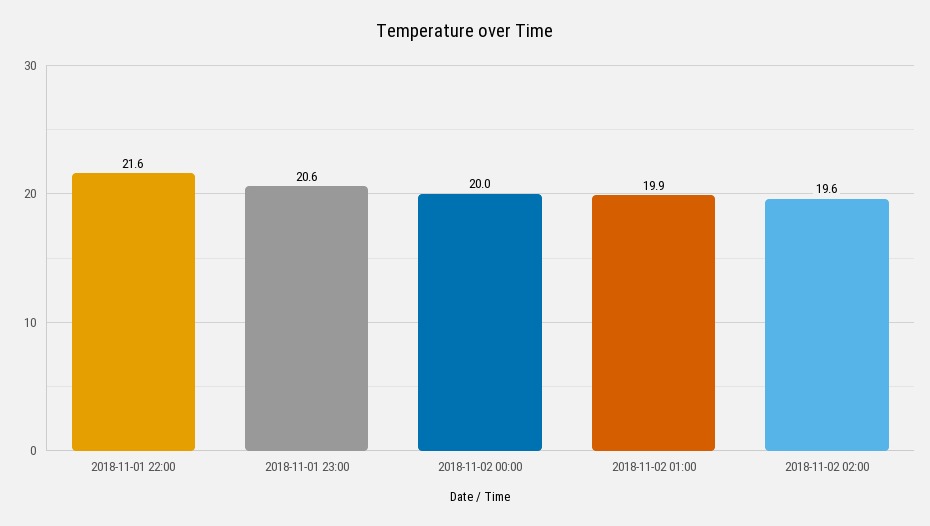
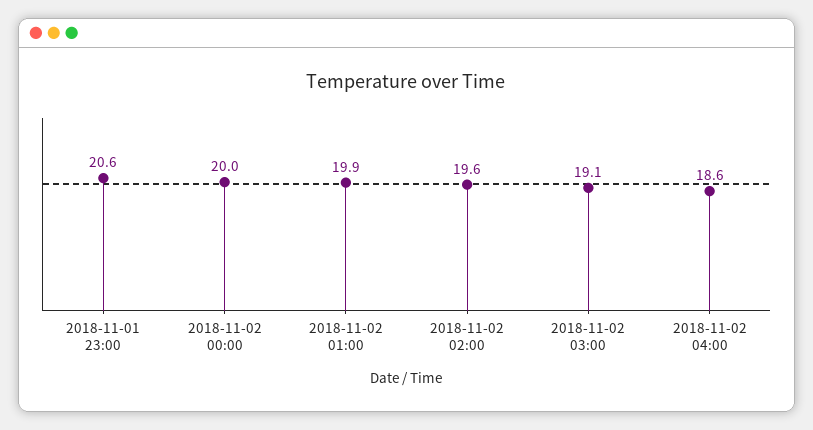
2018-11-01 22:00: 21.6 -> none
2018-11-02 03:00: none -> 19.1
2018-11-02 04:00: none -> 18.6

